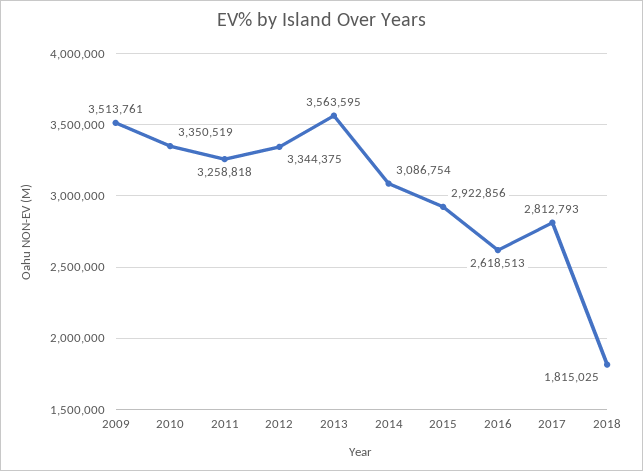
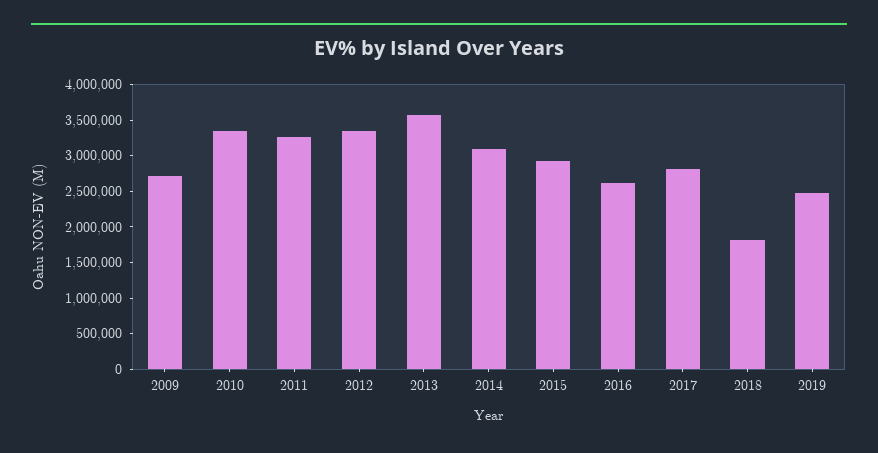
2009: 3513761 -> 2750000
2019: none -> 2500000

